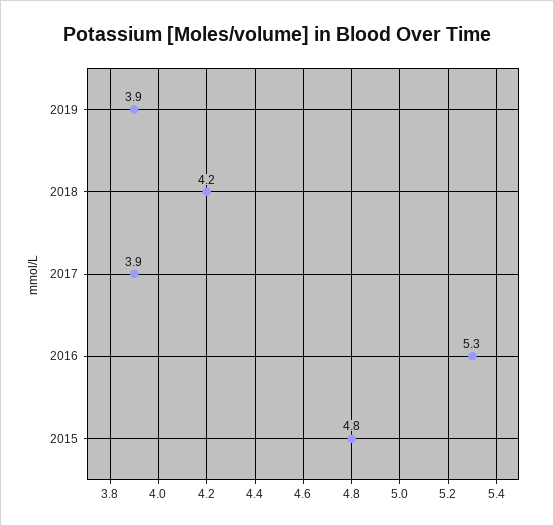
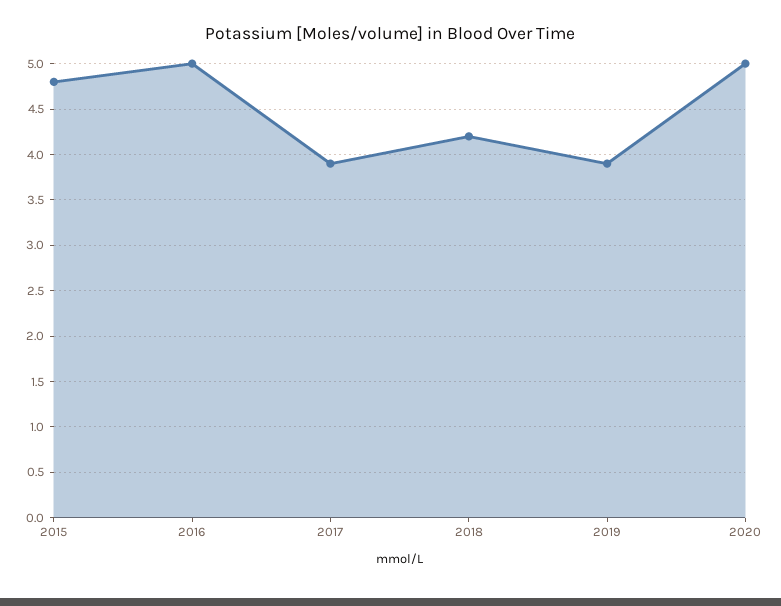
2016: 5.3 -> 5
2020: none -> 5

